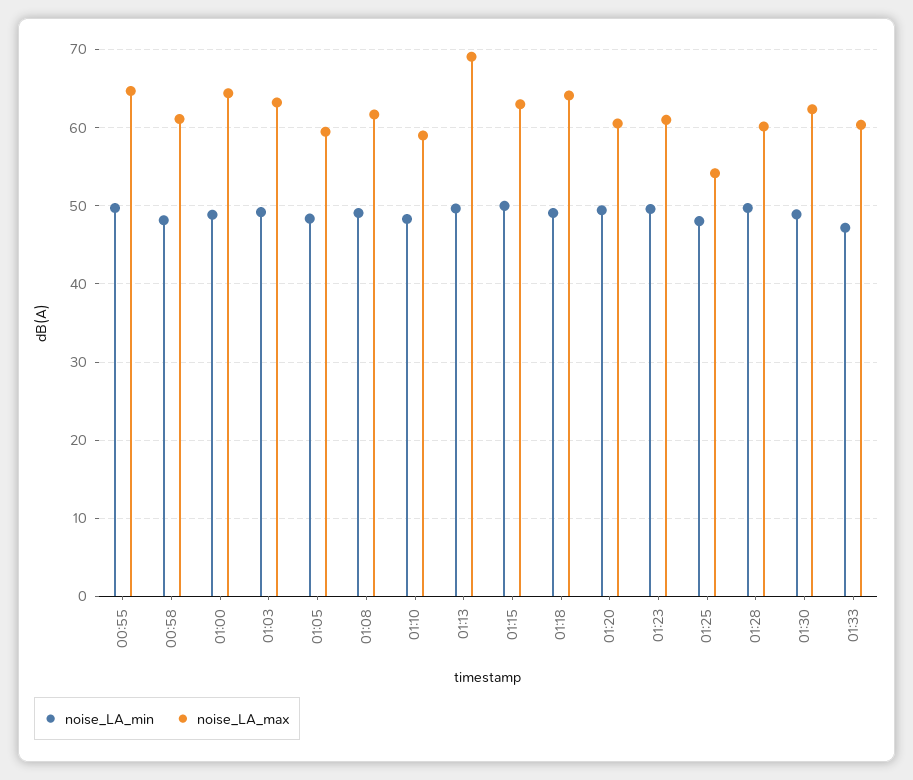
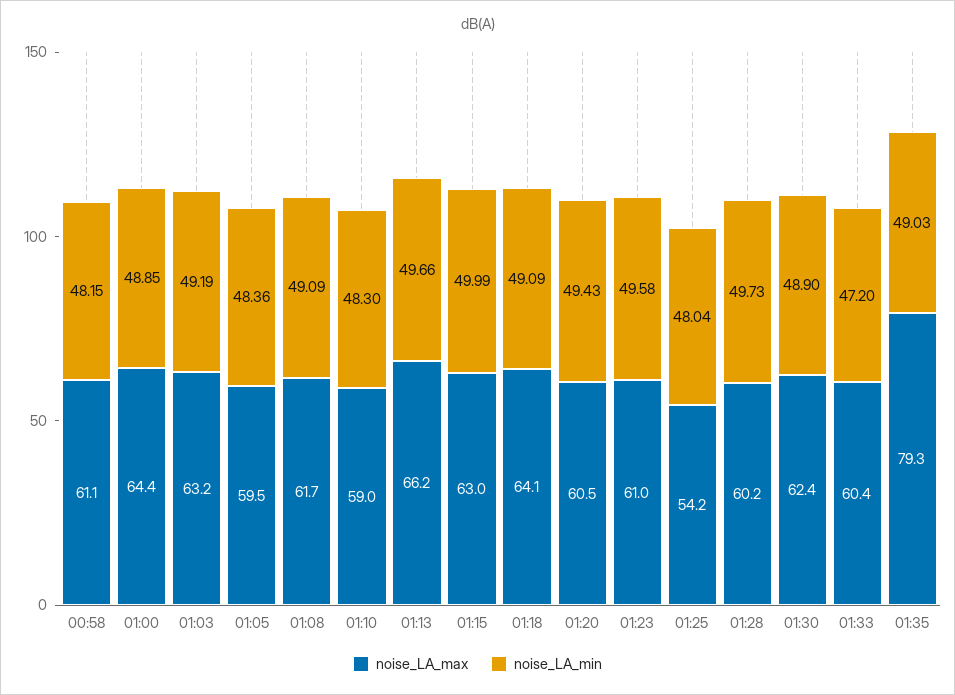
noise_LA_min, 00:55: 50 -> none
noise_LA_max, 00:55: 65 -> none
noise_LA_max, 01:13: 69 -> 66.2
noise_LA_max, 01:35: none -> 79.3
noise_LA_min, 01:35: none -> 49.03

